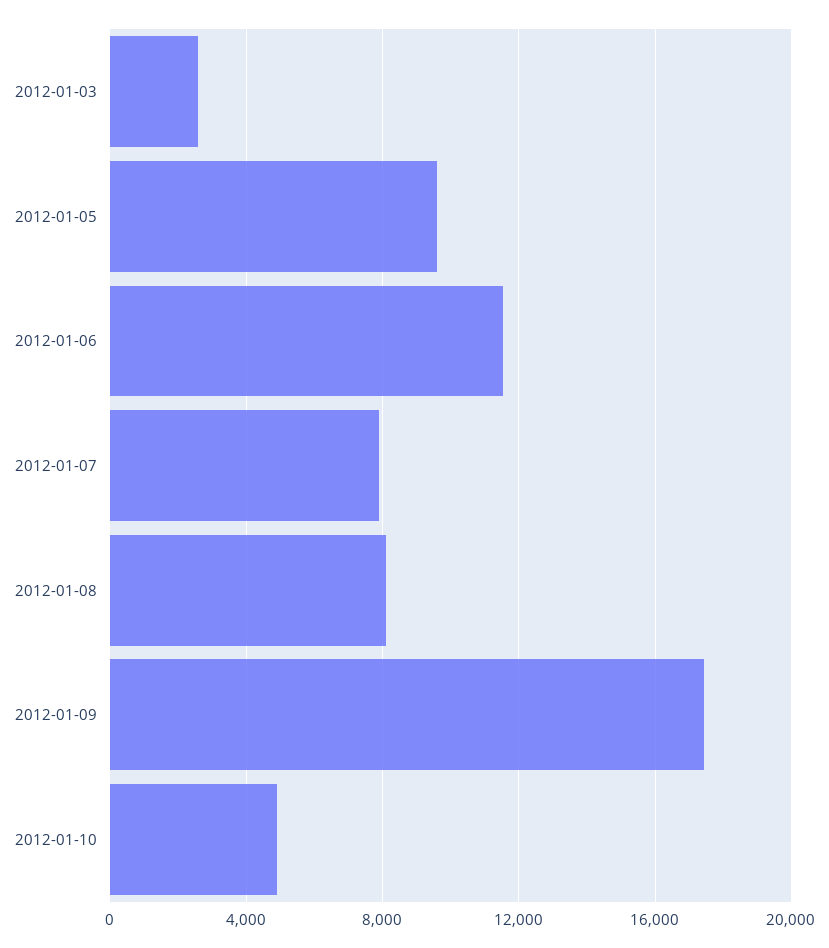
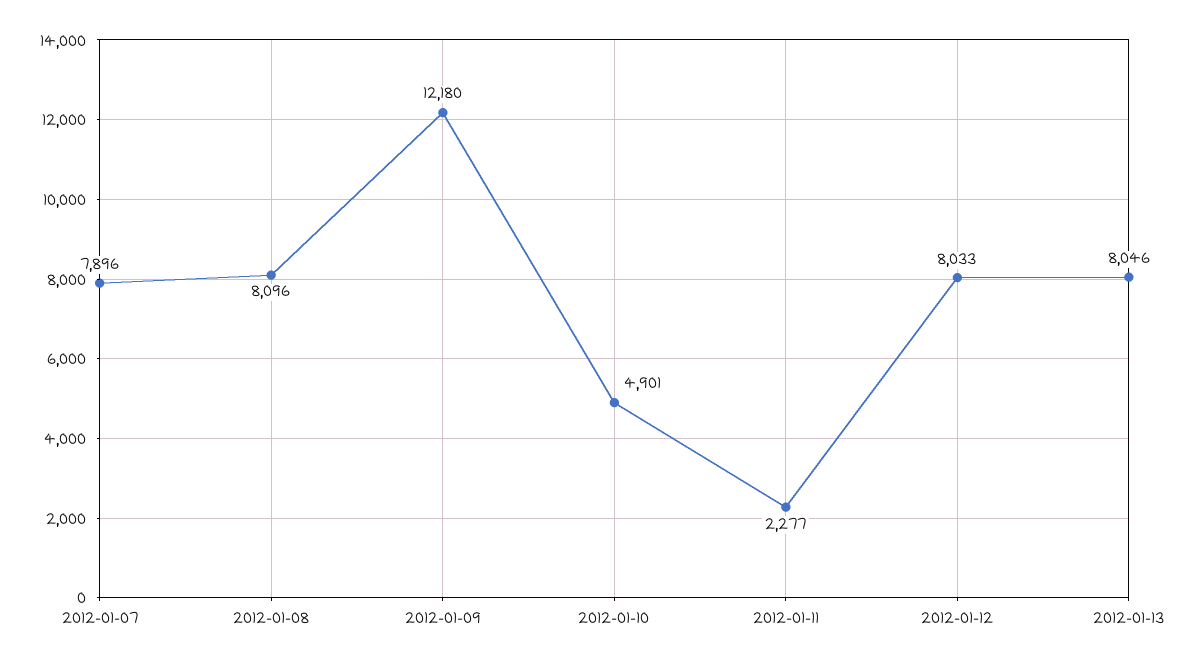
2012-01-03: 2500 -> none
2012-01-05: 9500 -> none
2012-01-06: 11500 -> none
2012-01-09: 17500 -> 12180
2012-01-11: none -> 2277
2012-01-12: none -> 8033
2012-01-13: none -> 8046

